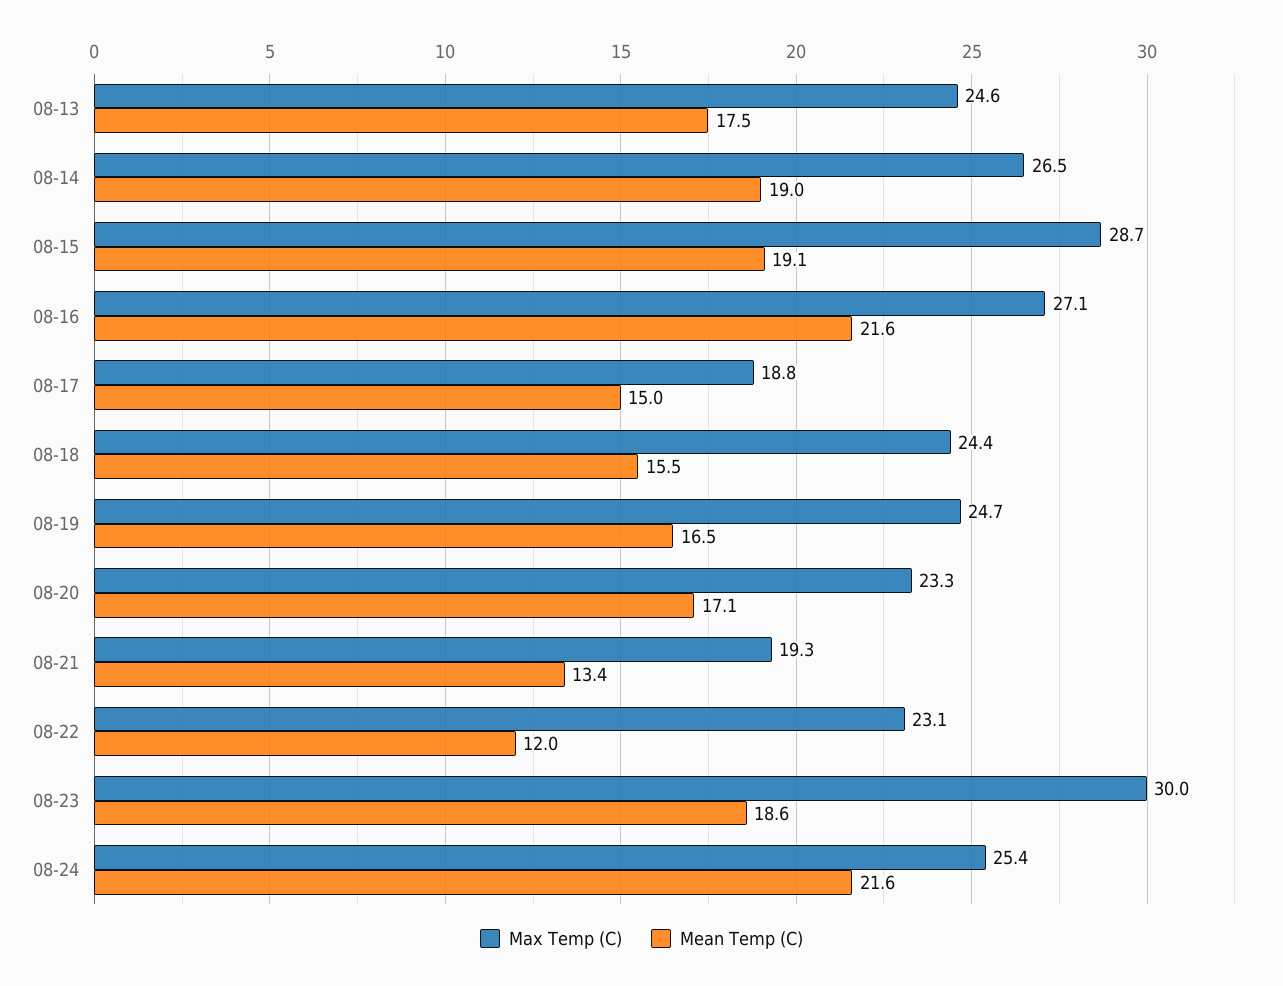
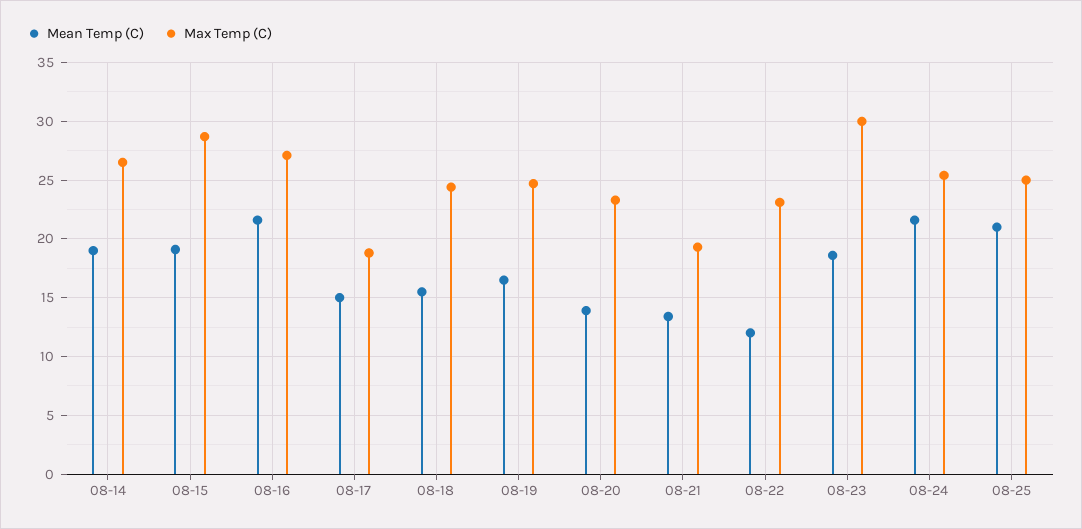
Max Temp (C), 08-13: 24.6 -> none
Mean Temp (C), 08-13: 17.5 -> none
Mean Temp (C), 08-20: 17.1 -> 14
Mean Temp (C), 08-25: none -> 21
Max Temp (C), 08-25: none -> 25

